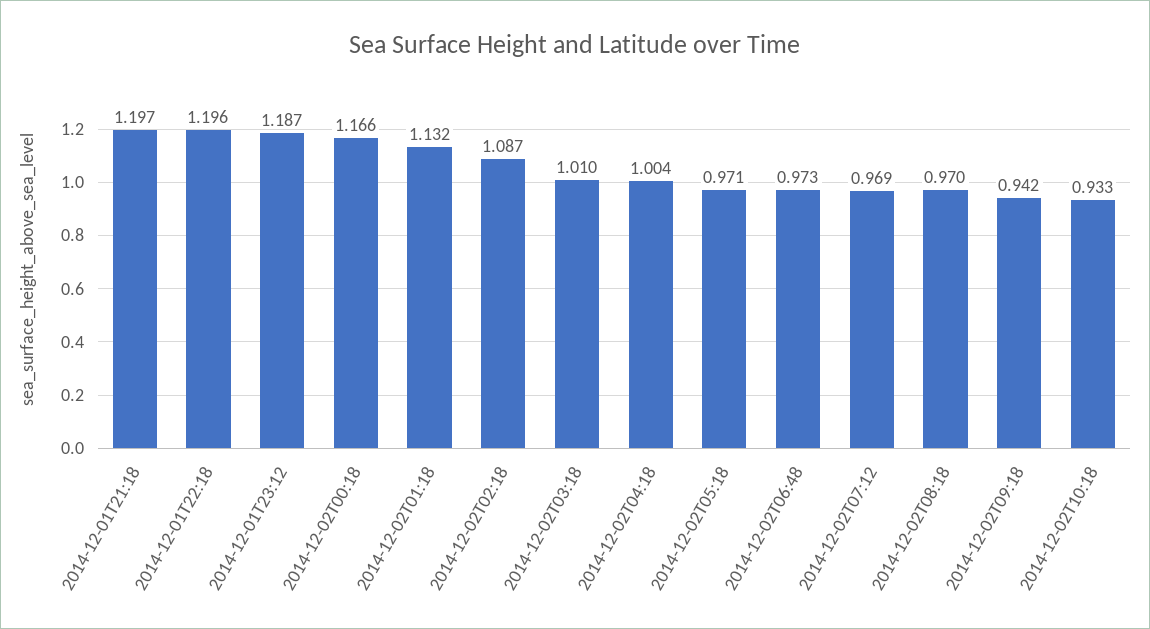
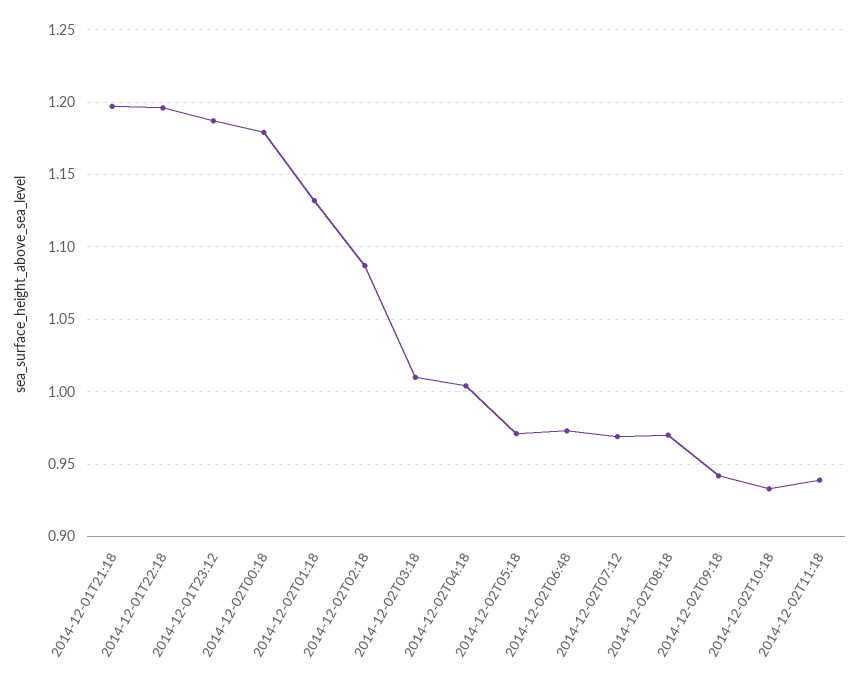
2014-12-02T00:18: 1.166 -> 1.18
2014-12-02T11:18: none -> 0.94

